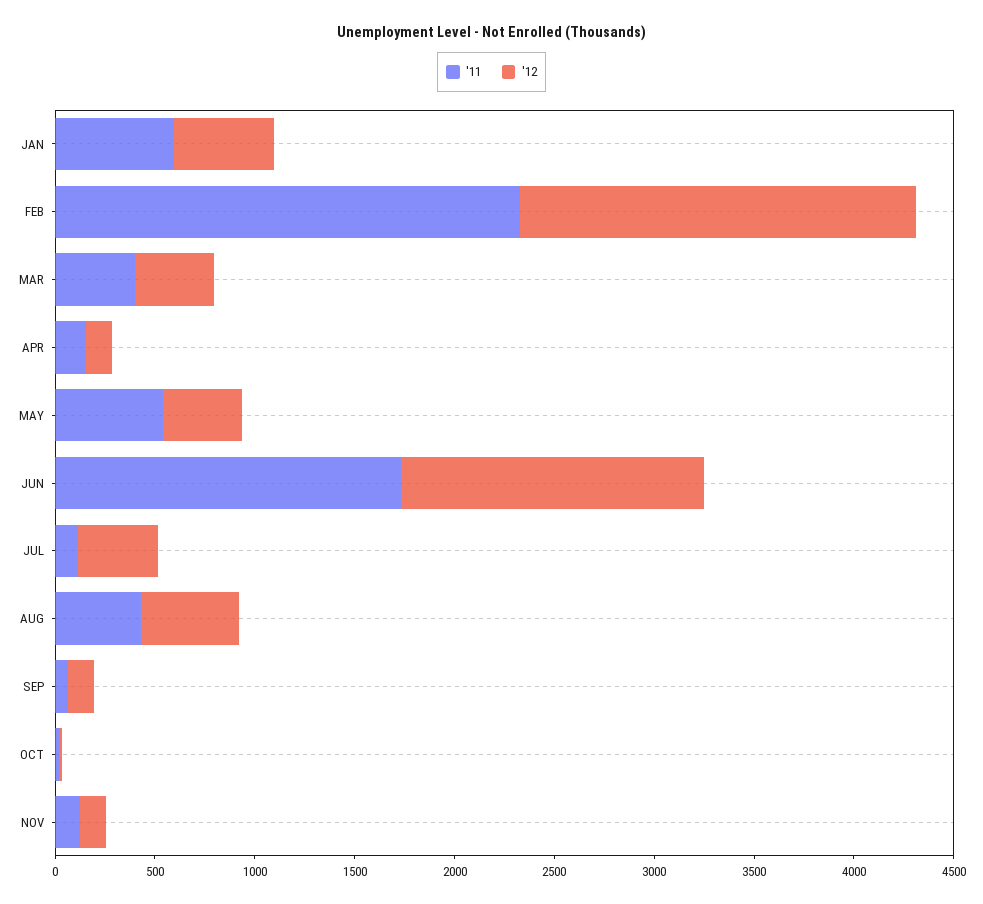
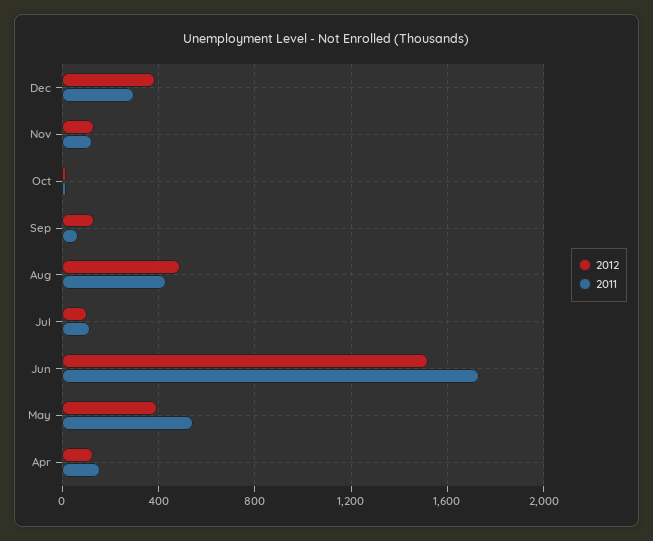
'11, JAN: 600 -> none
'12, JAN: 500 -> none
'11, FEB: 2300 -> none
'12, FEB: 2000 -> none
'11, MAR: 400 -> none
'12, MAR: 400 -> none
'12, JUL: 400 -> 100
'12, Dec: none -> 400
'11, Dec: none -> 300

